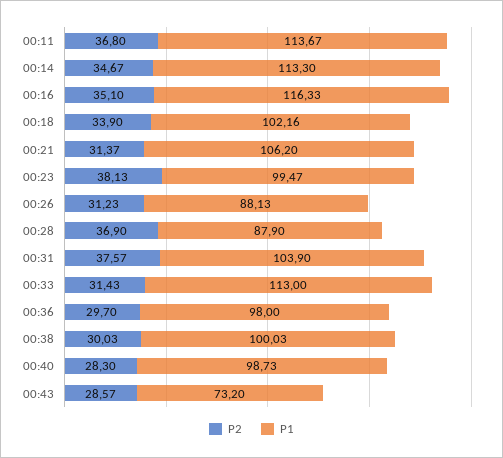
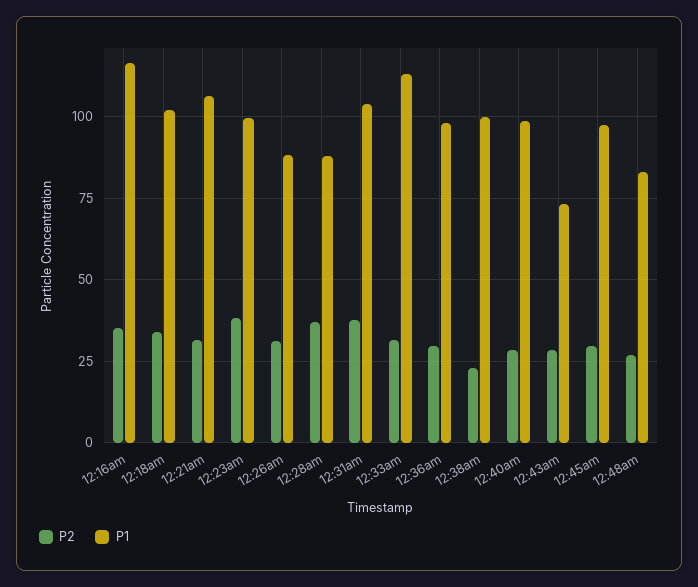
P2, 00:11: 36.8 -> none
P1, 00:11: 113.67 -> none
P2, 00:14: 34.67 -> none
P1, 00:14: 113.3 -> none
P2, 00:38: 30.03 -> 22.5
P2, 12:45am: none -> 30
P1, 12:45am: none -> 97.5
P2, 12:48am: none -> 27.5
P1, 12:48am: none -> 82.5

